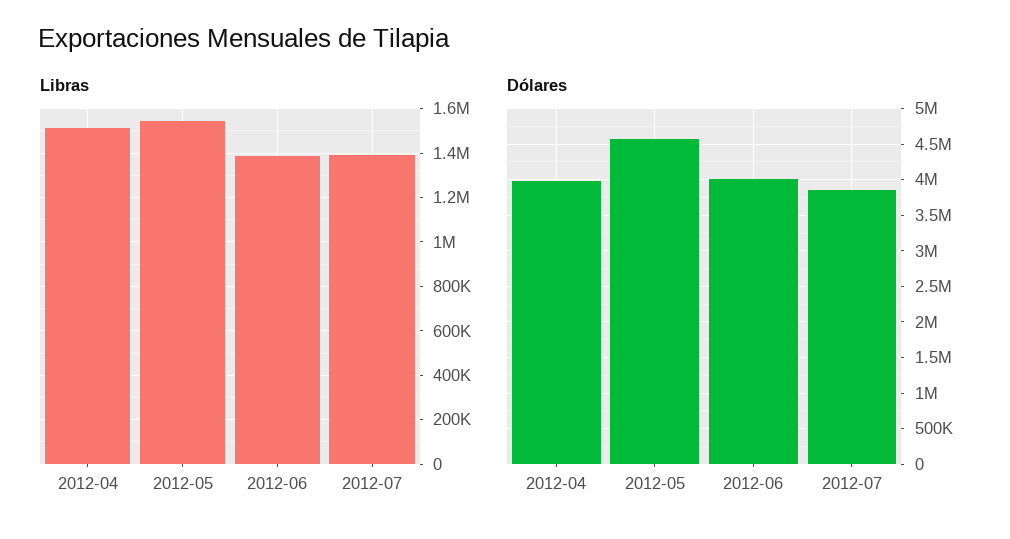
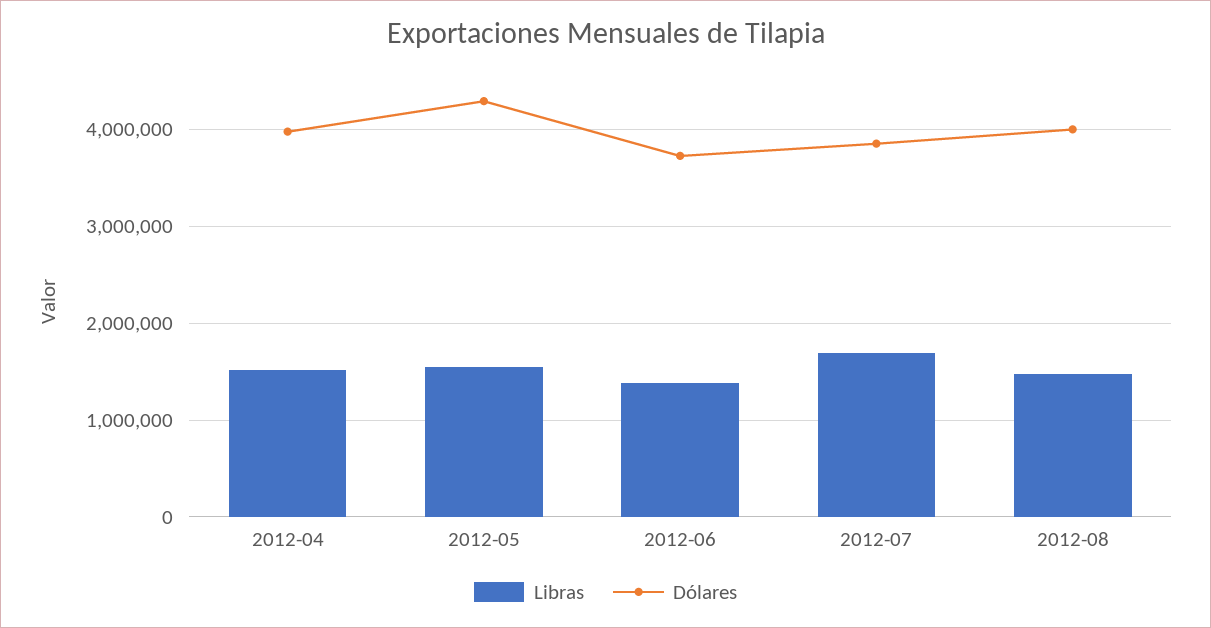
Libras, 2012-07: 1400000 -> 1700000
Dólares, 2012-05: 4600000 -> 4300000
Dólares, 2012-06: 4000000 -> 3700000
Libras, 2012-08: none -> 1500000
Dólares, 2012-08: none -> 4000000

